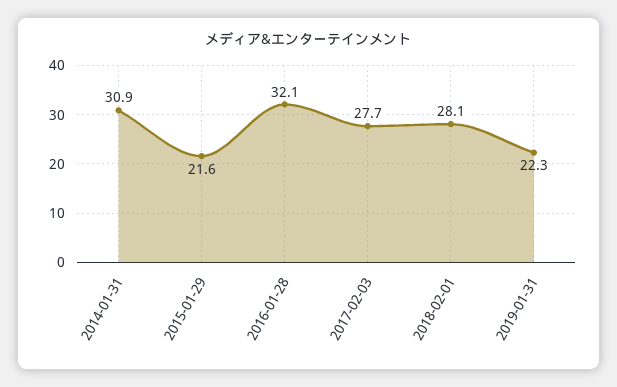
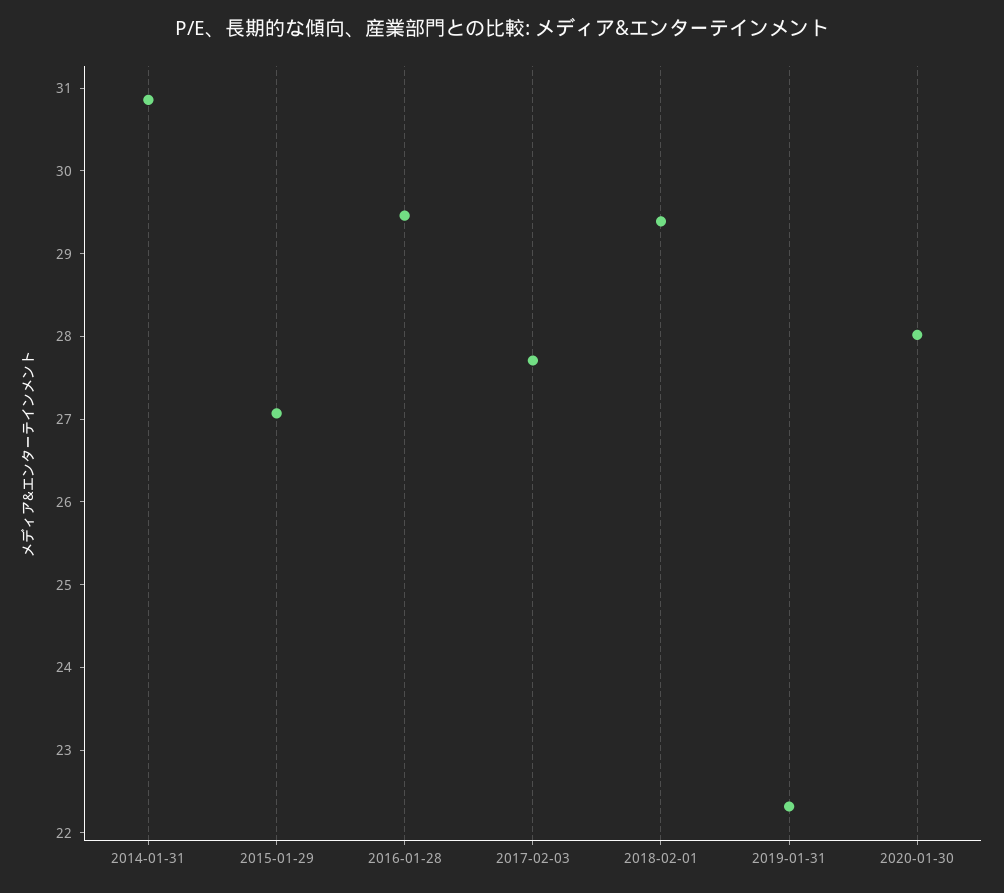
2015-01-29: 21.6 -> 27
2016-01-28: 32.1 -> 29.4
2018-02-01: 28.1 -> 29.4
2020-01-30: none -> 28

